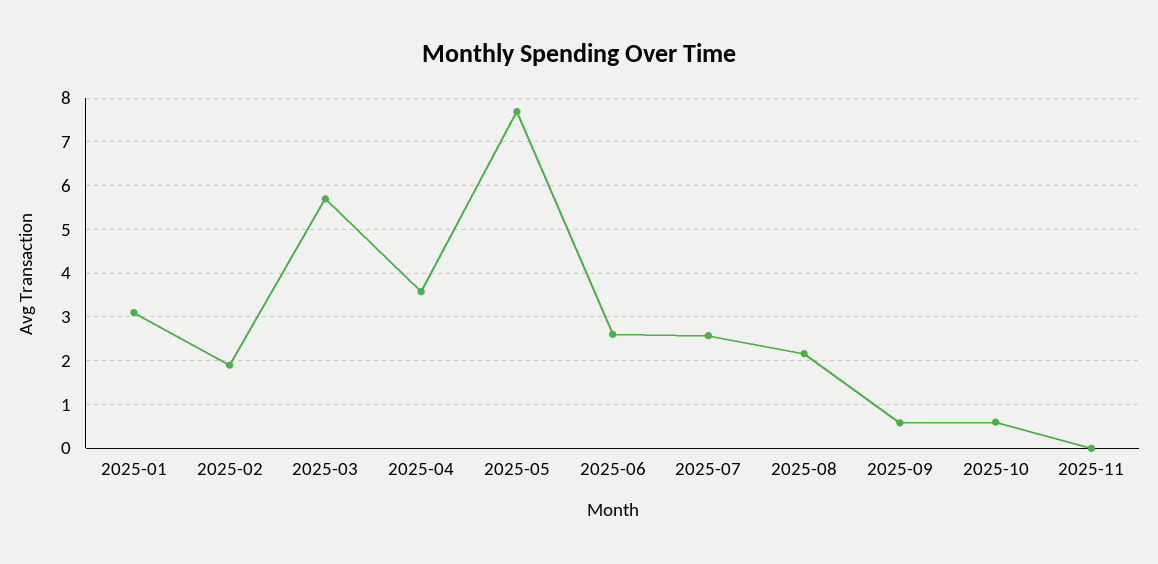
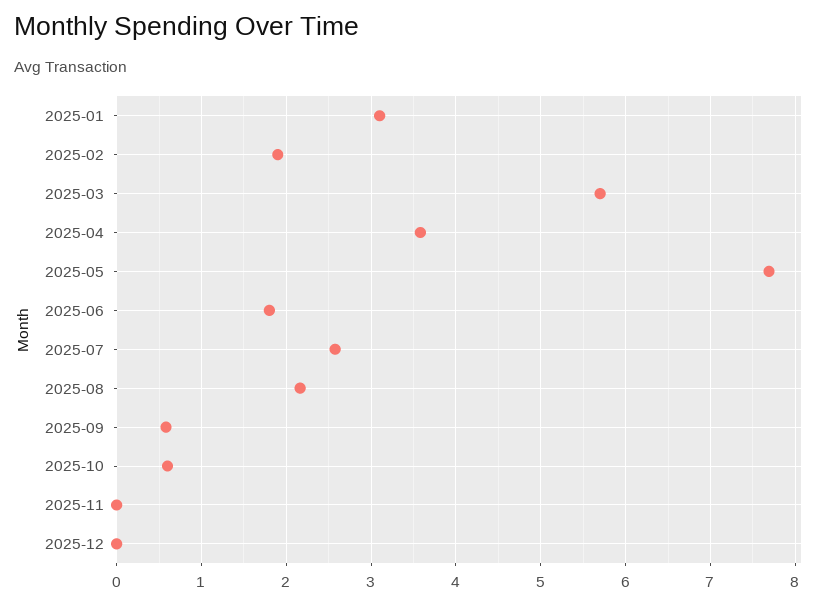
2025-06: 2.6 -> 1.8
2025-12: none -> 0

